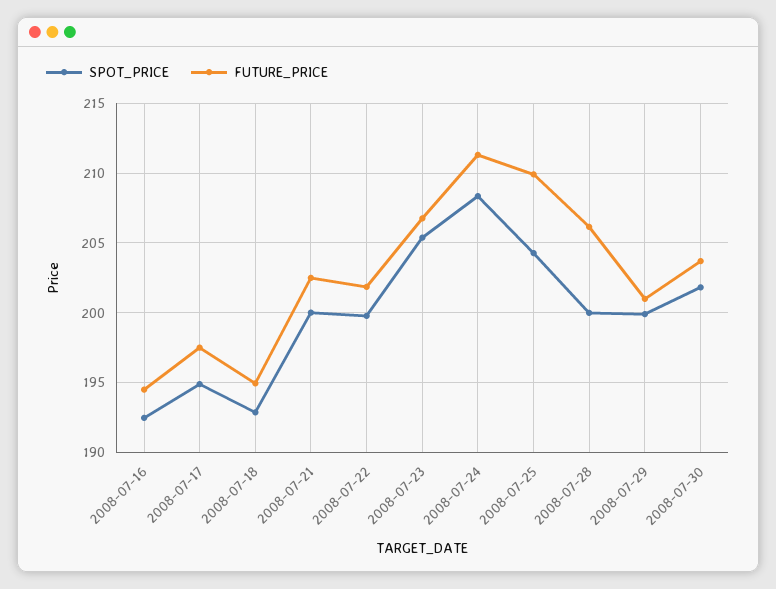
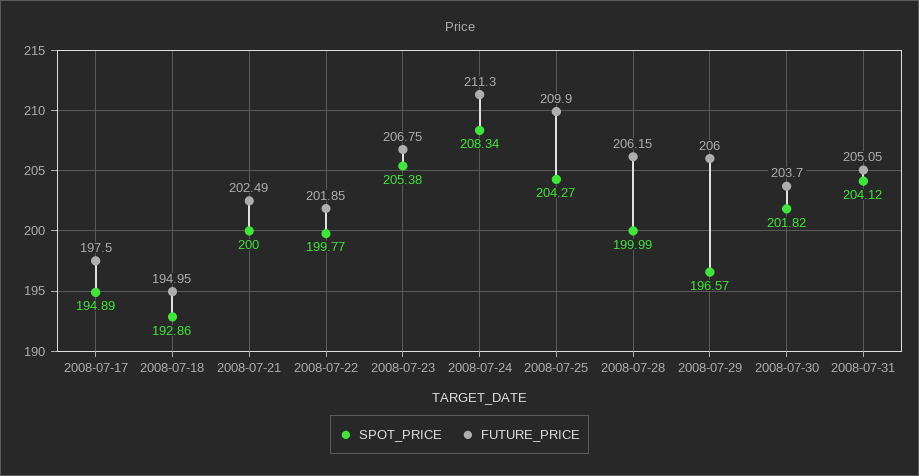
SPOT_PRICE, 2008-07-16: 192.5 -> none
FUTURE_PRICE, 2008-07-16: 194.5 -> none
SPOT_PRICE, 2008-07-29: 200 -> 196.57
FUTURE_PRICE, 2008-07-29: 201 -> 206
SPOT_PRICE, 2008-07-31: none -> 204.12
FUTURE_PRICE, 2008-07-31: none -> 205.05

